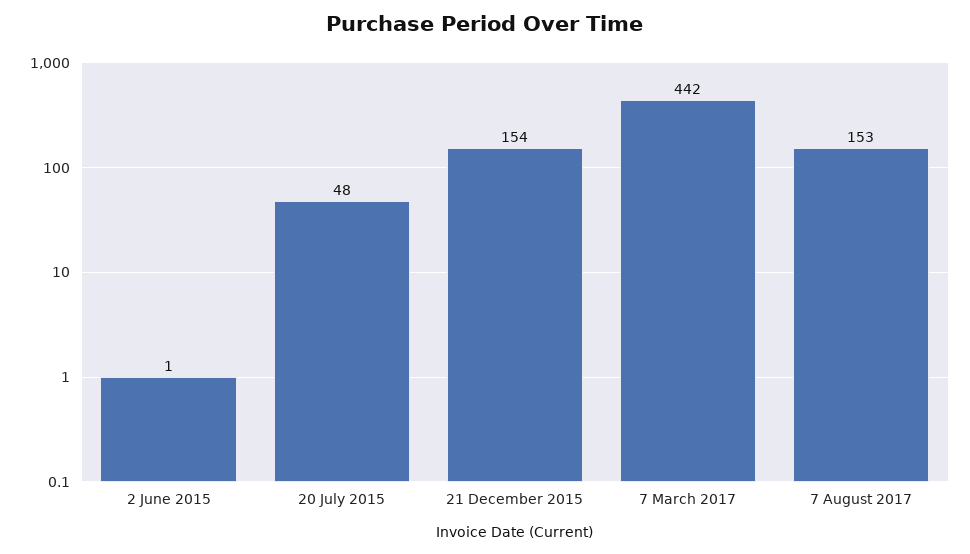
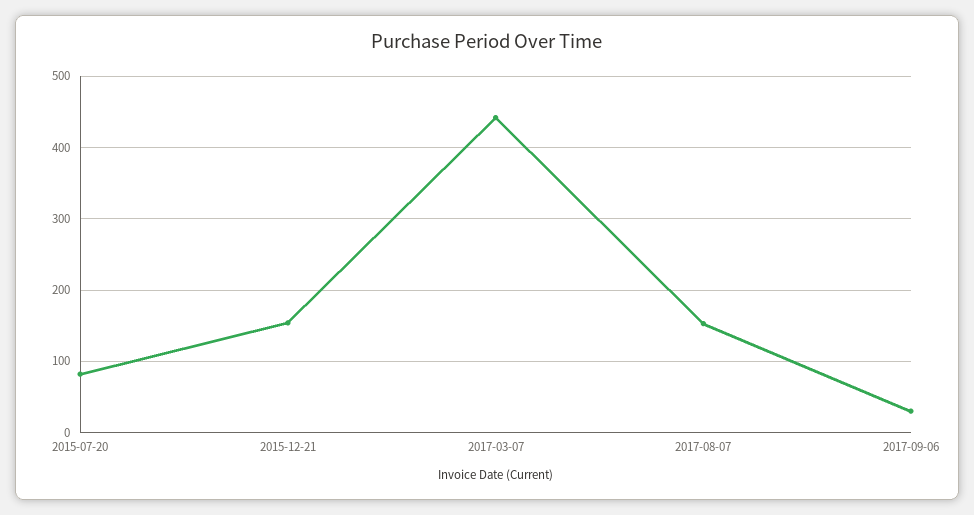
2 June 2015: 1 -> none
20 July 2015: 48 -> 80
2017-09-06: none -> 30

